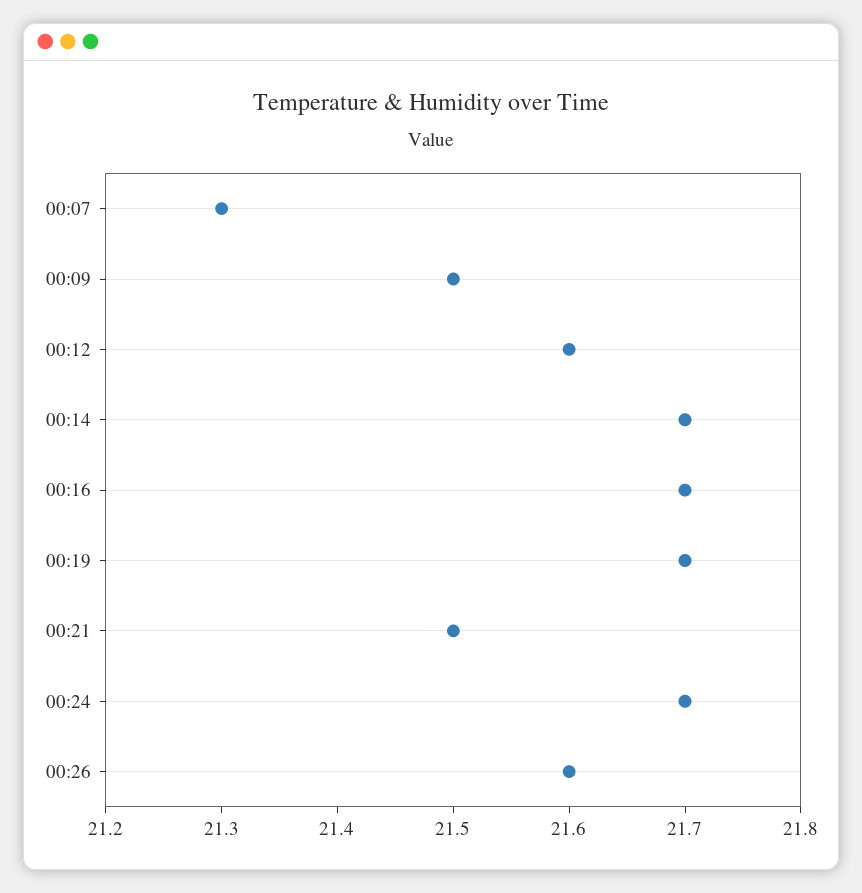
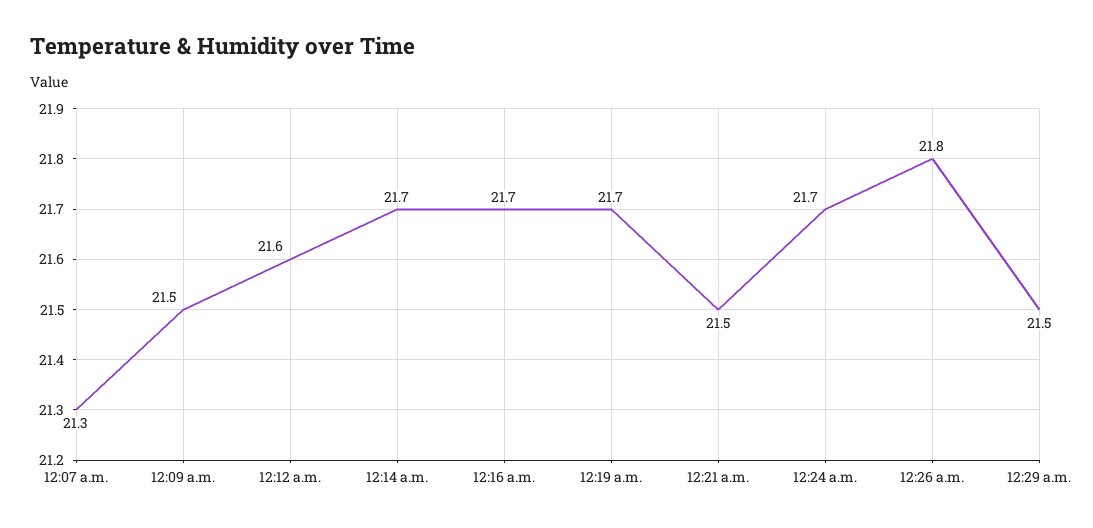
00:26: 21.6 -> 21.8
12:29 a.m.: none -> 21.5

